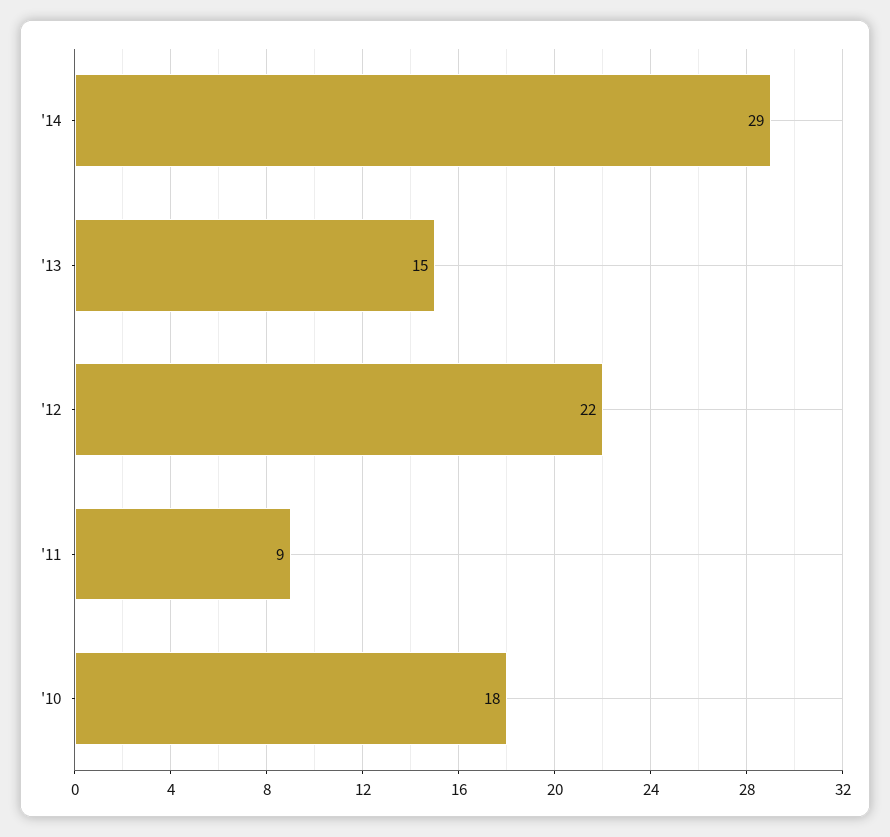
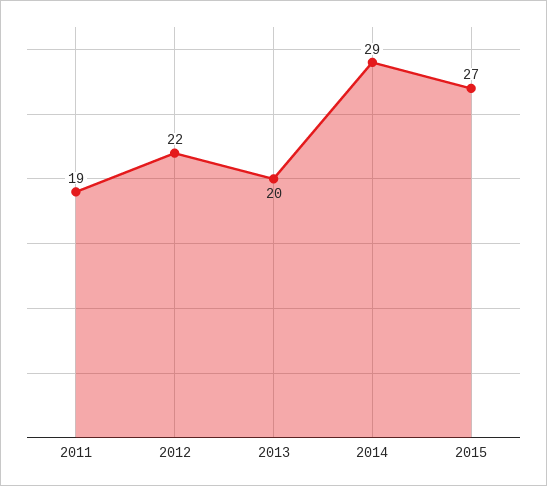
'13: 15 -> 20
'11: 9 -> 19
'10: 18 -> none
2015: none -> 27

